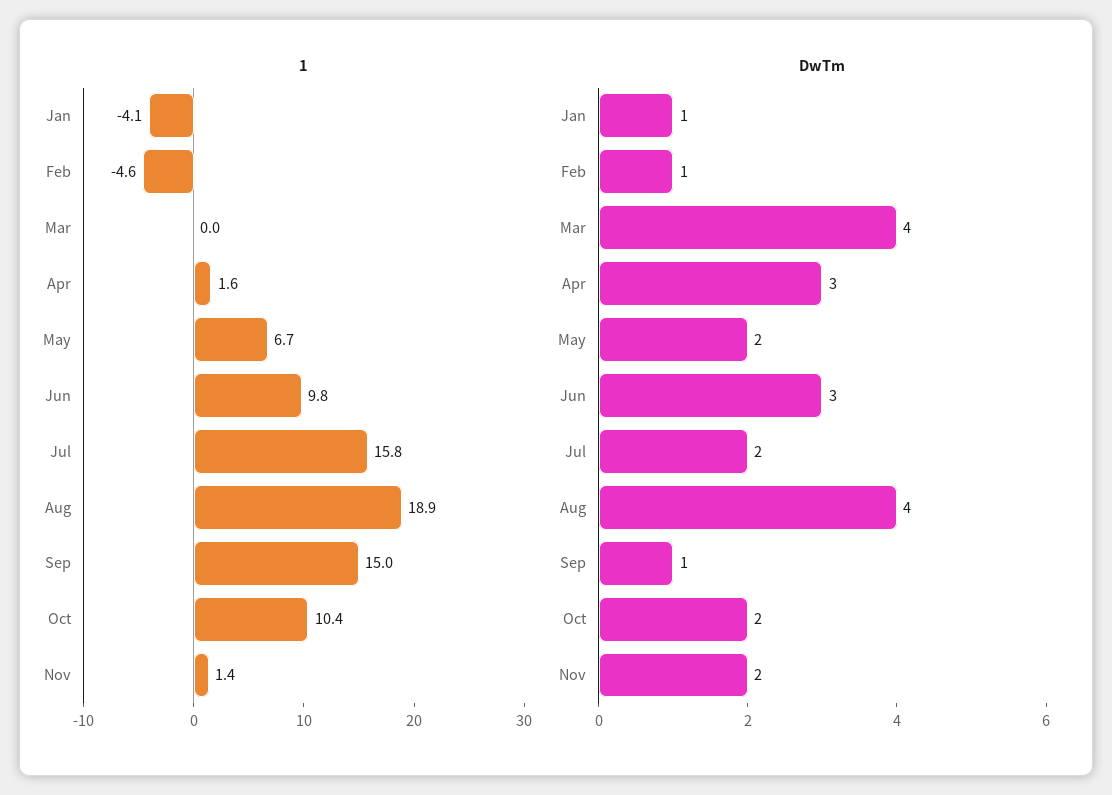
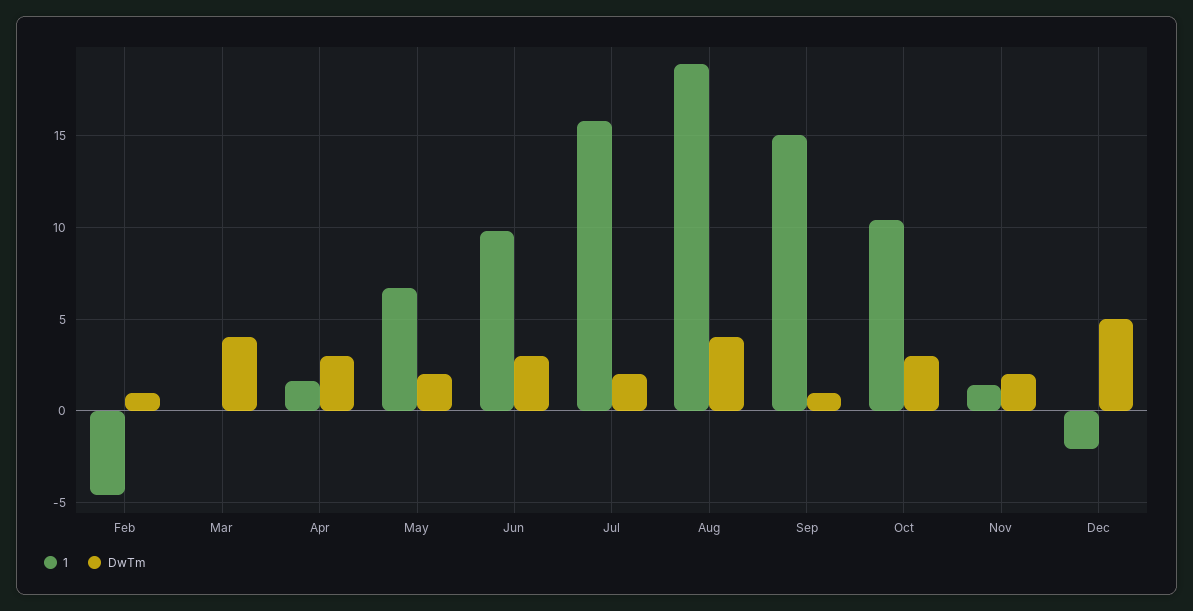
1, Jan: -4.1 -> none
DwTm, Jan: 1 -> none
DwTm, Oct: 2 -> 3
1, Dec: none -> -2
DwTm, Dec: none -> 5

